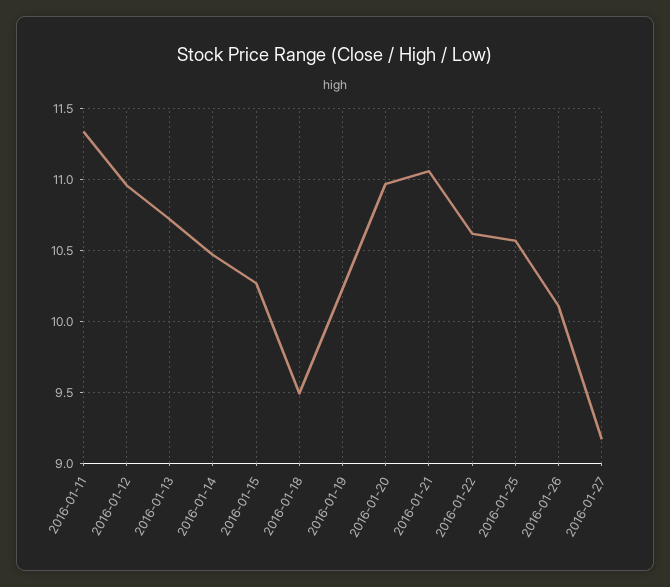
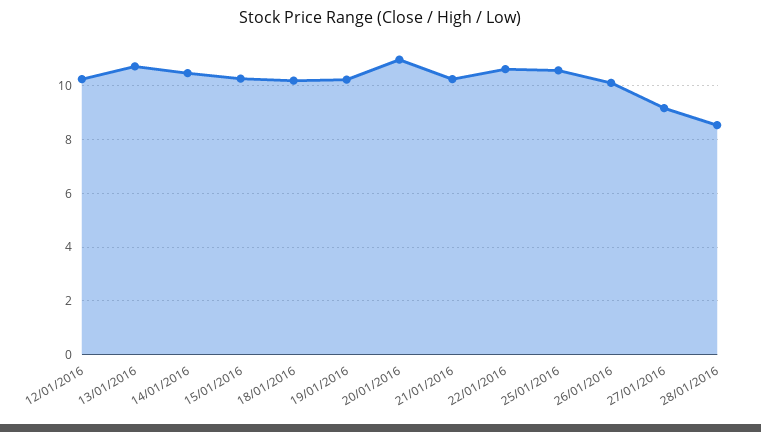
2016-01-11: 11.35 -> none
2016-01-12: 10.95 -> 10.25
2016-01-18: 9.5 -> 10.25
2016-01-21: 11.05 -> 10.25
28/01/2016: none -> 8.5

